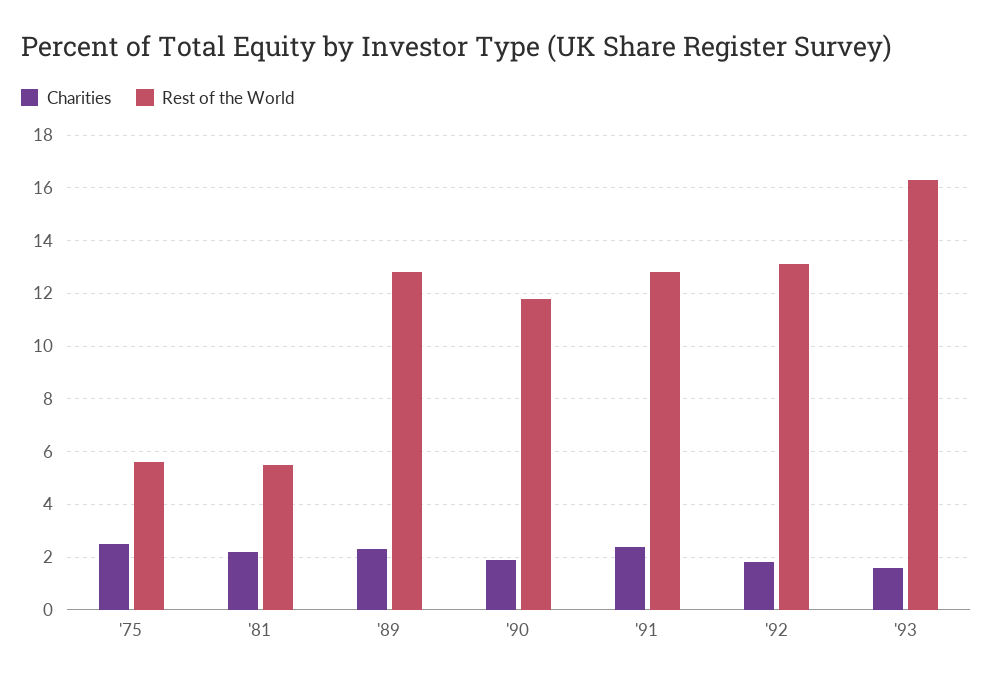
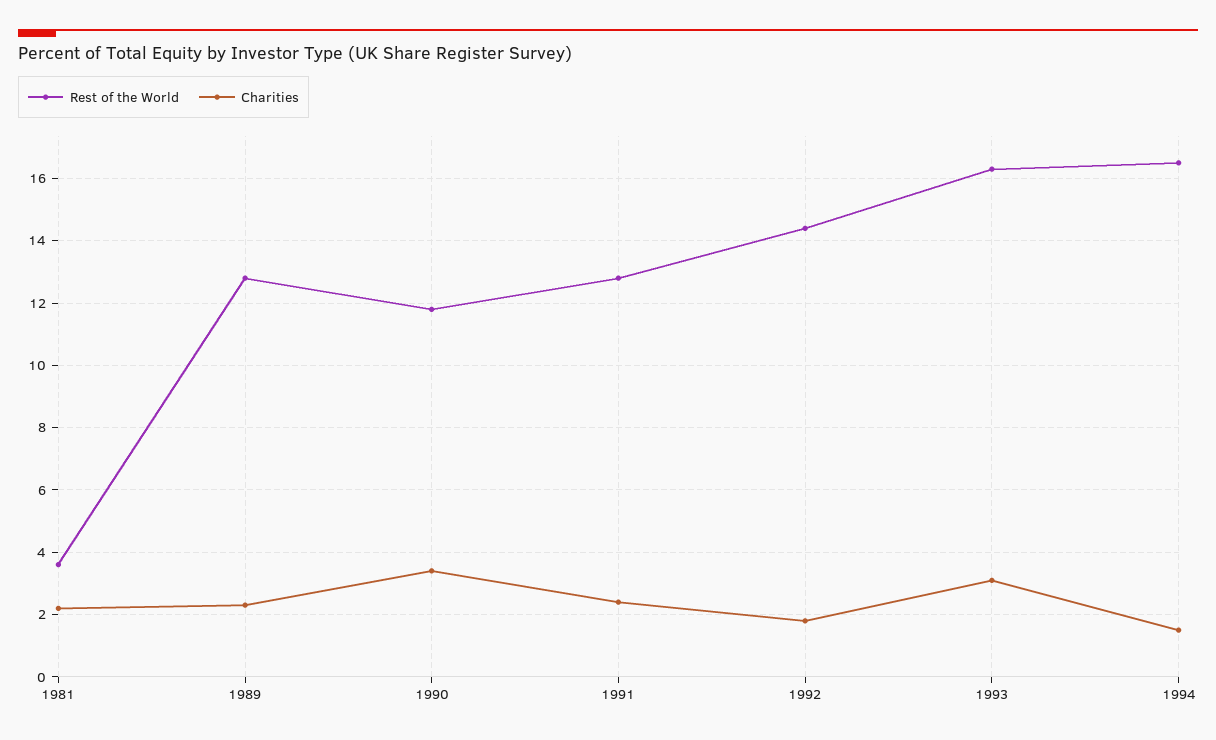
Charities, '75: 2.5 -> none
Rest of the World, '75: 5.5 -> none
Rest of the World, '81: 5.5 -> 3.5
Charities, '90: 2 -> 3.5
Rest of the World, '92: 13 -> 14.5
Charities, '93: 1.5 -> 3
Rest of the World, 1994: none -> 16.5
Charities, 1994: none -> 1.5

